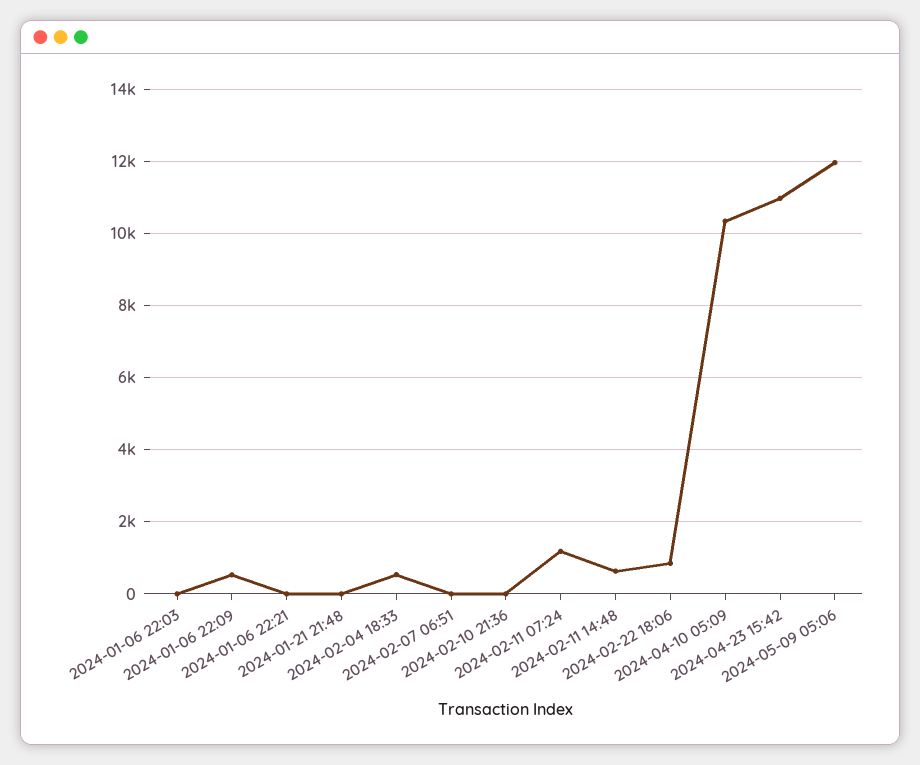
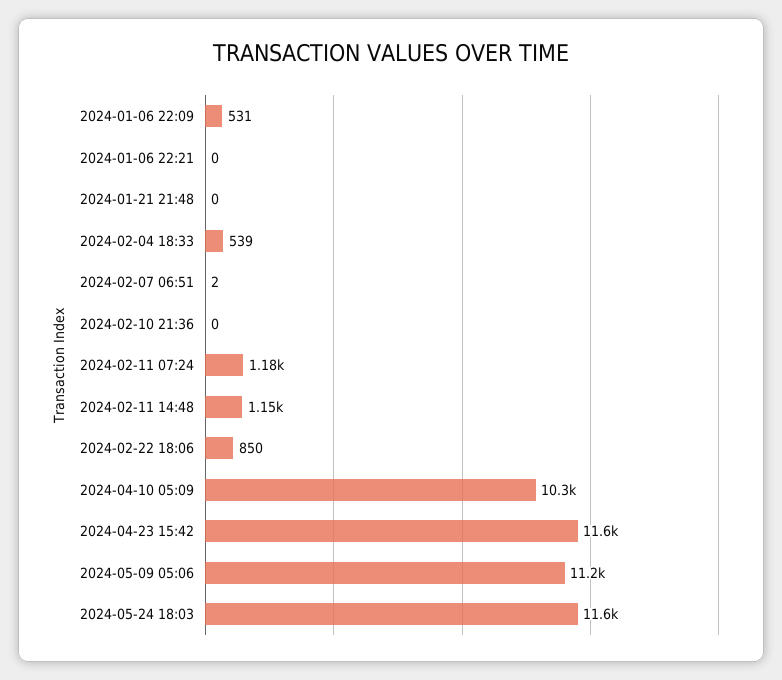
2024-01-06 22:03: 0 -> none
2024-02-11 14:48: 600 -> 1150
2024-04-23 15:42: 11000 -> 11600
2024-05-09 05:06: 12000 -> 11200
2024-05-24 18:03: none -> 11600

